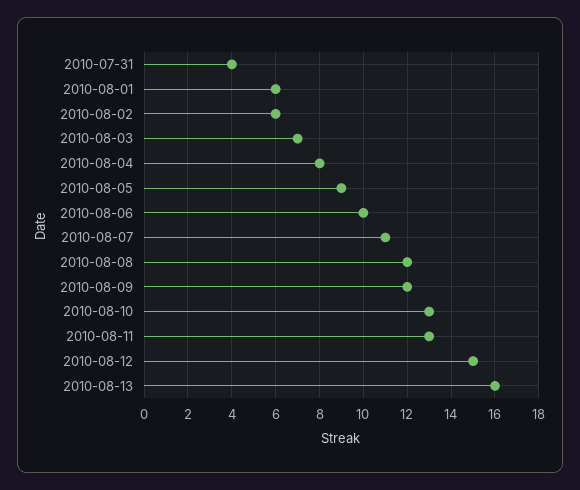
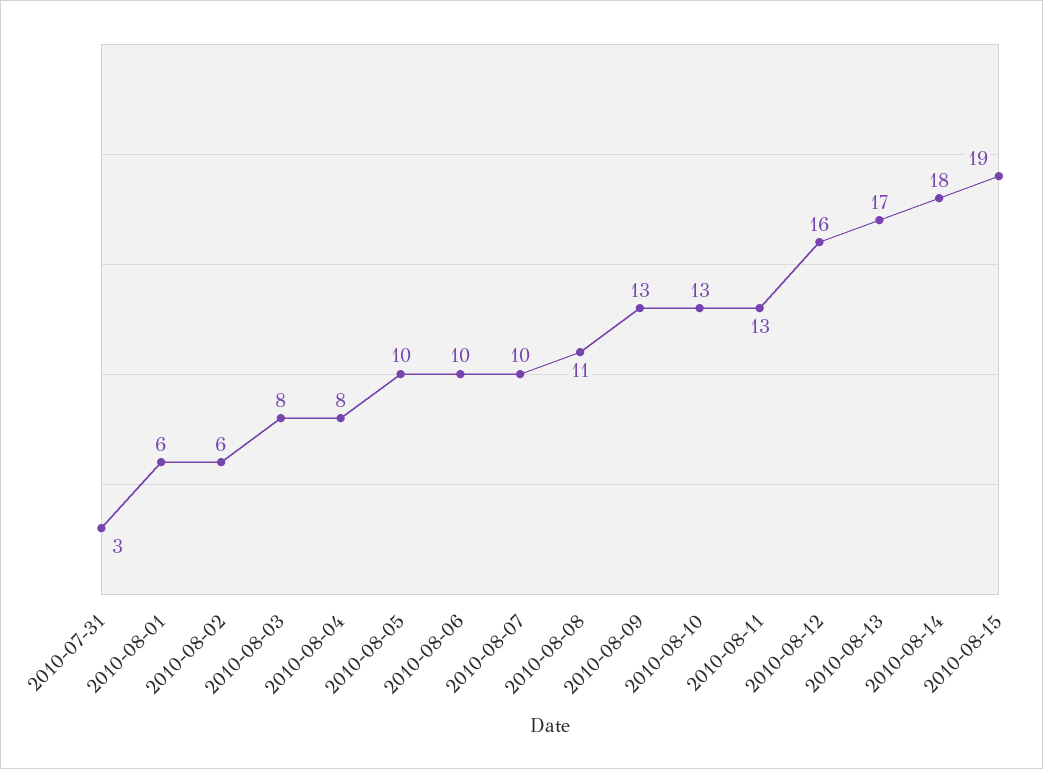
2010-07-31: 4 -> 3
2010-08-03: 7 -> 8
2010-08-05: 9 -> 10
2010-08-07: 11 -> 10
2010-08-08: 12 -> 11
2010-08-09: 12 -> 13
2010-08-12: 15 -> 16
2010-08-13: 16 -> 17
2010-08-14: none -> 18
2010-08-15: none -> 19

